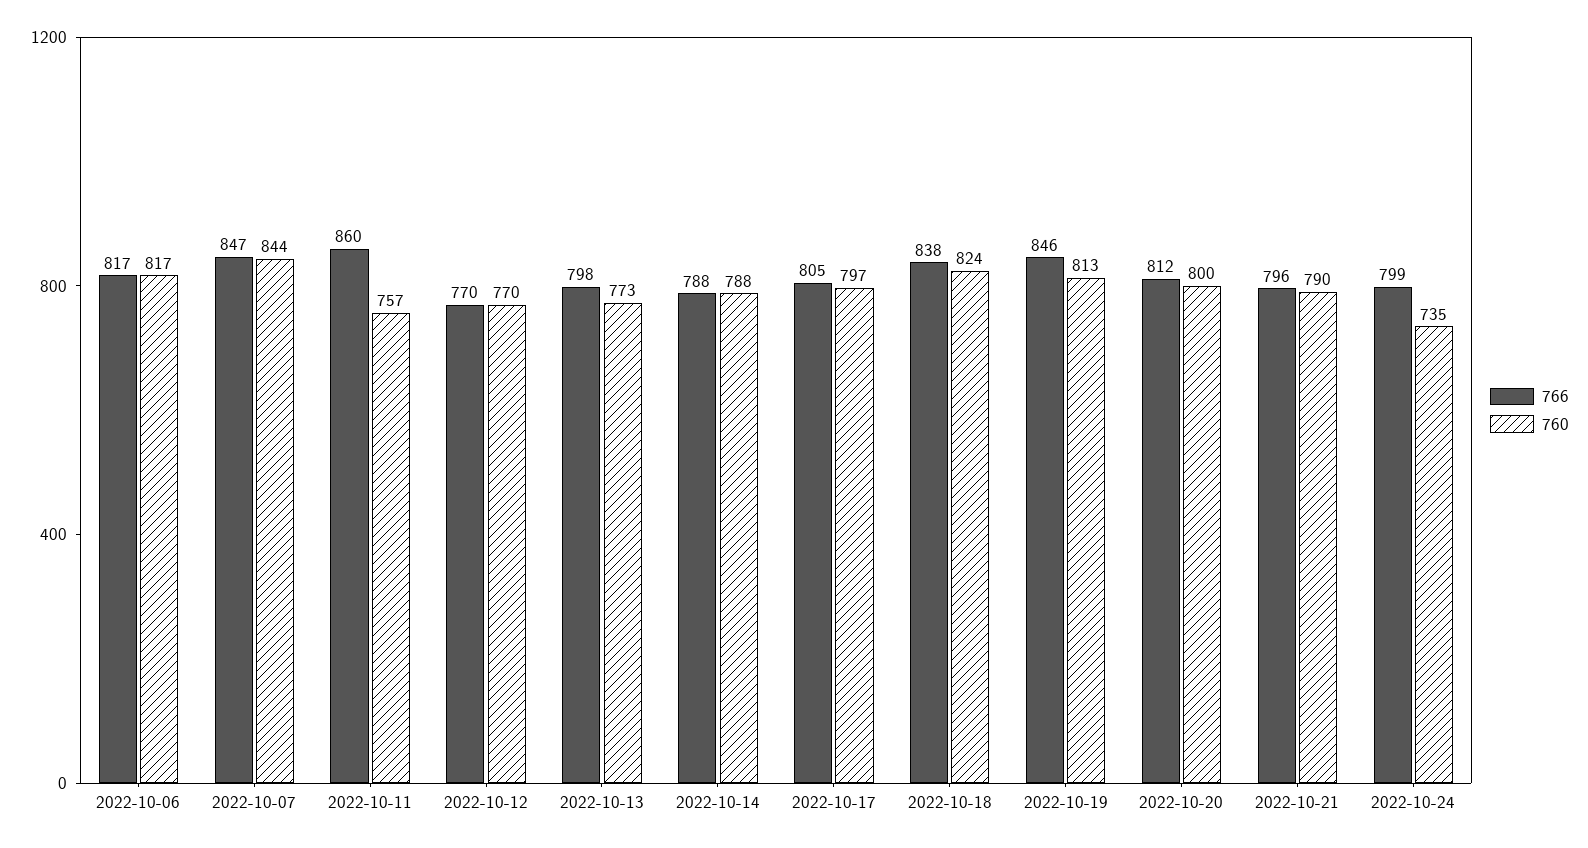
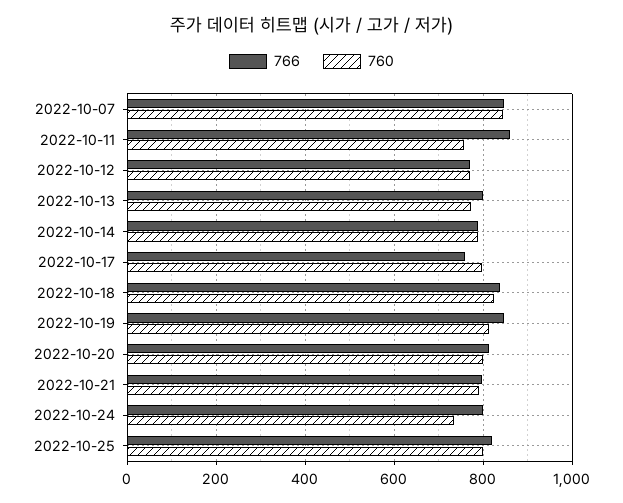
766, 2022-10-06: 817 -> none
760, 2022-10-06: 817 -> none
766, 2022-10-17: 805 -> 760
766, 2022-10-25: none -> 820
760, 2022-10-25: none -> 800

